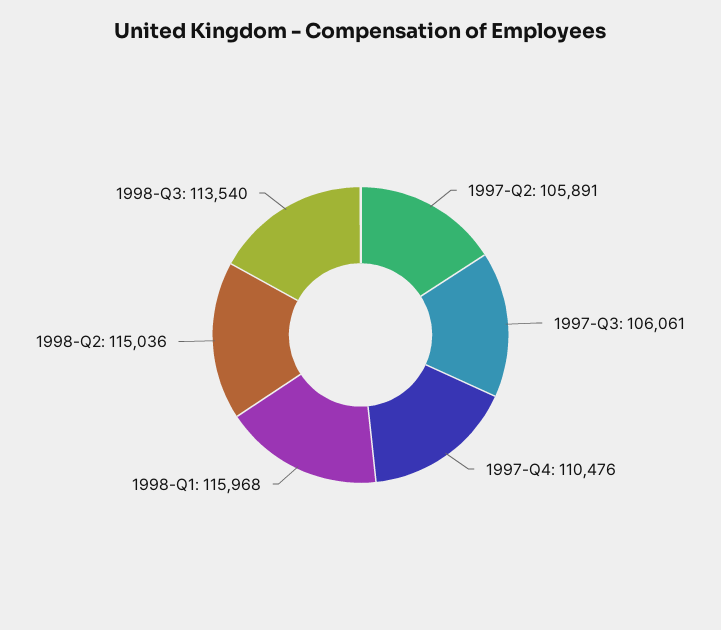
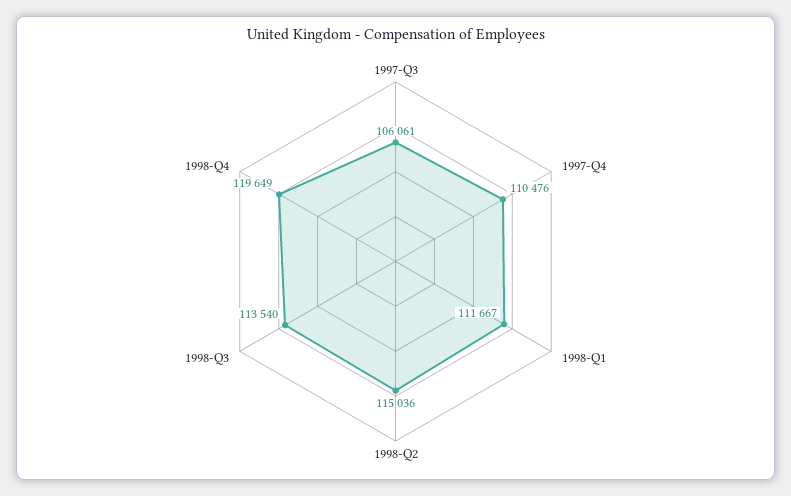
1997-Q2: 105891 -> none
1998-Q1: 115968 -> 111667
1998-Q4: none -> 119649

